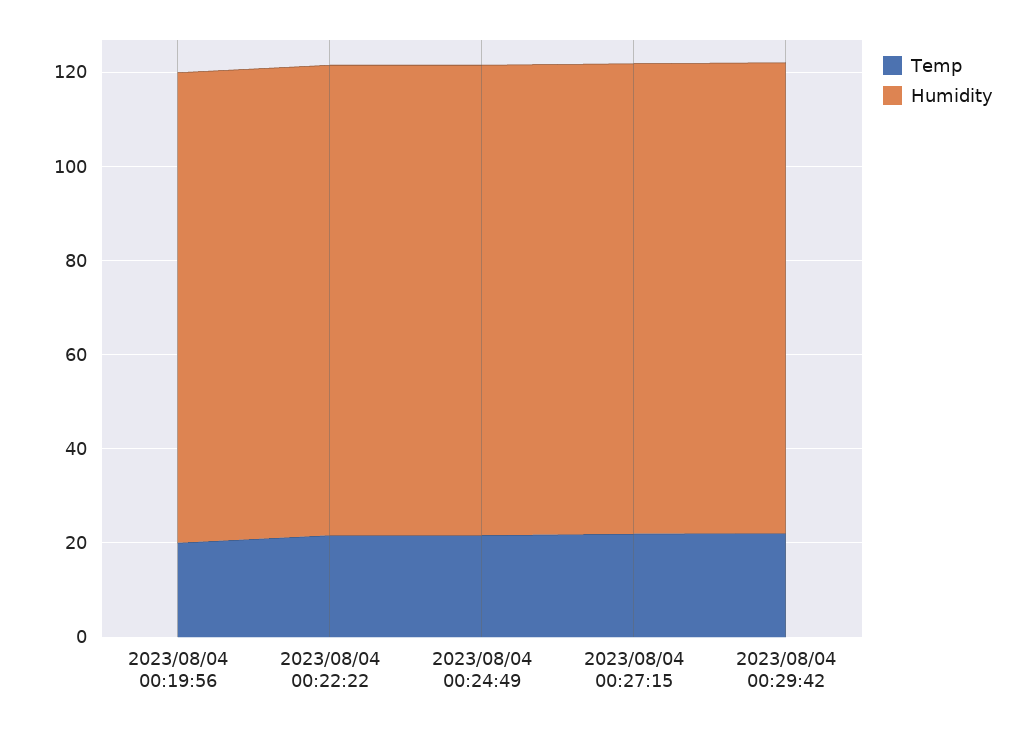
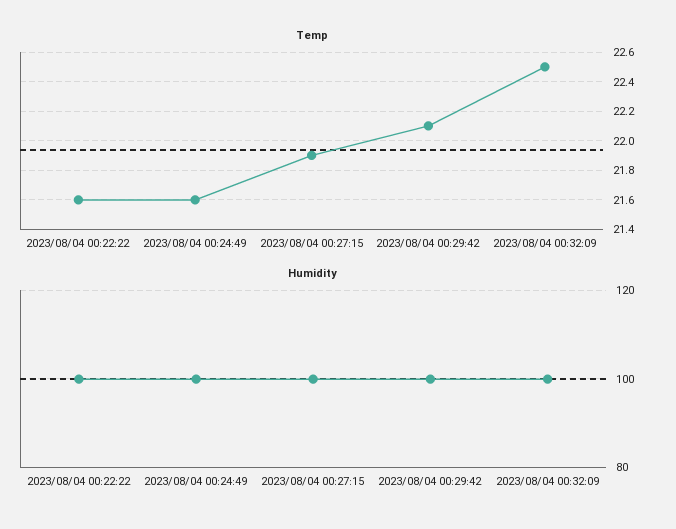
Temp, 2023/08/04 00:19:56: 20 -> none
Humidity, 2023/08/04 00:19:56: 100 -> none
Temp, 2023/08/04 00:32:09: none -> 22.5
Humidity, 2023/08/04 00:32:09: none -> 100

